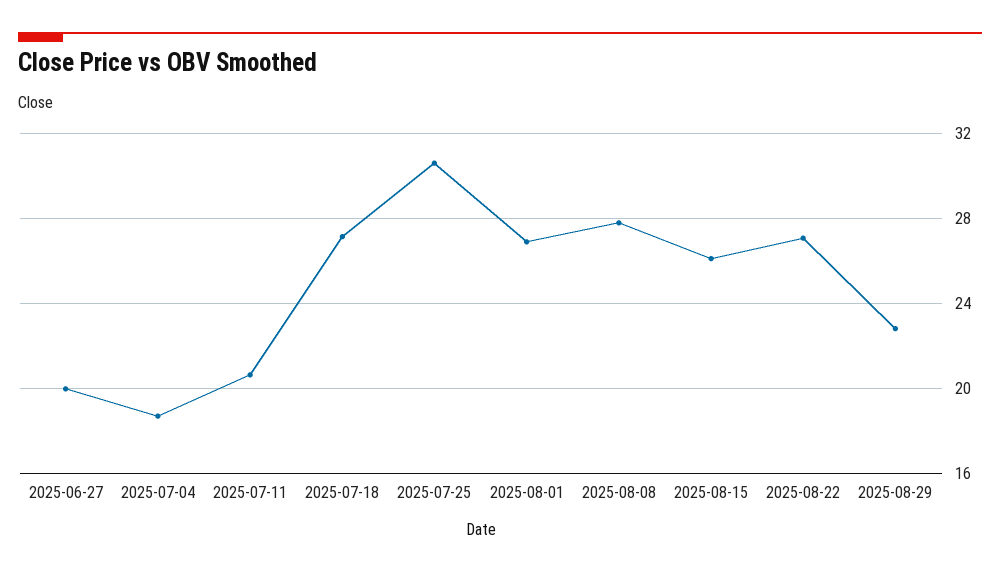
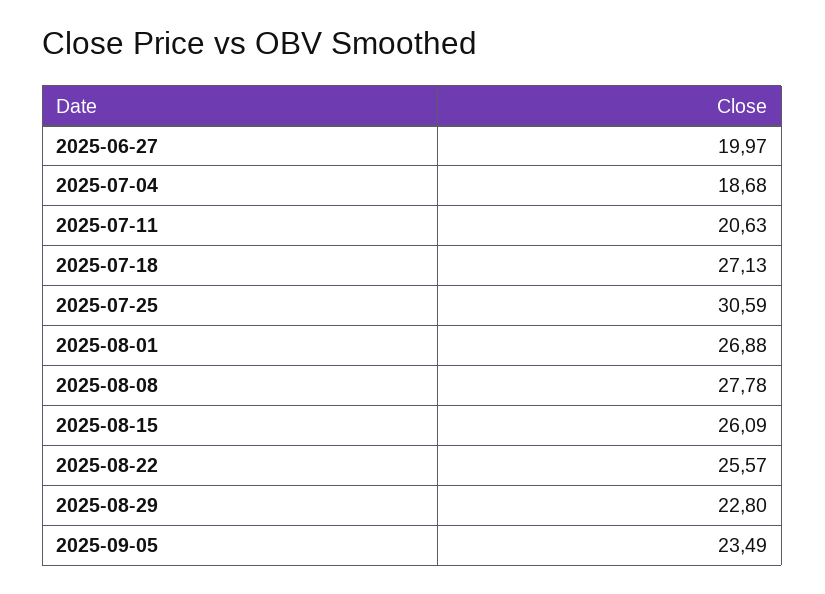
2025-08-22: 27 -> 25.57
2025-09-05: none -> 23.49

